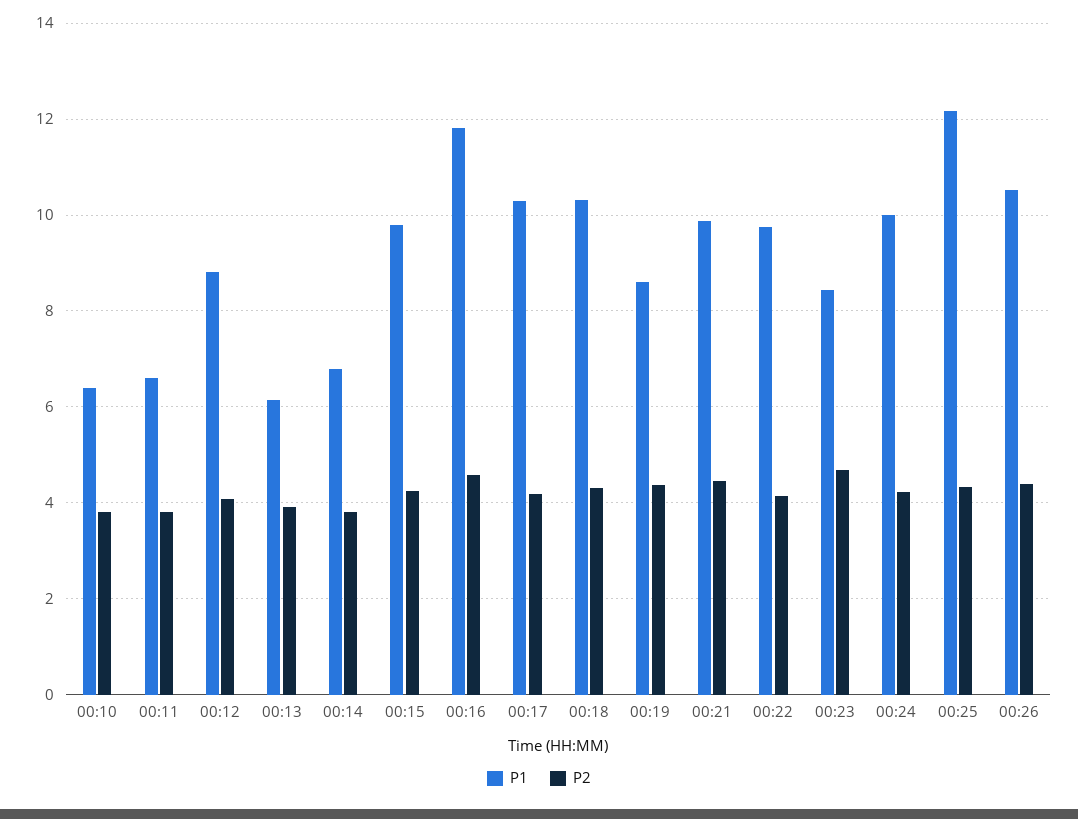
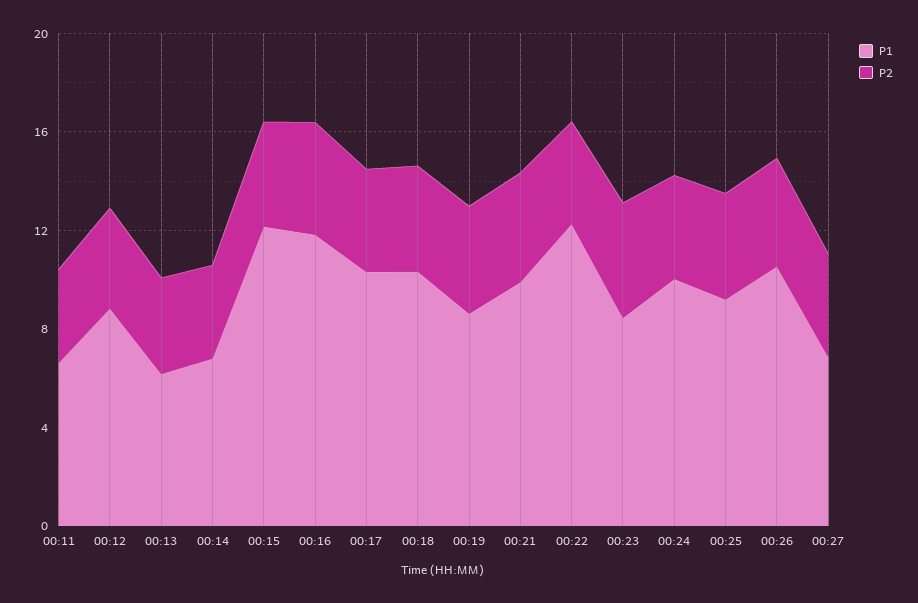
P1, 00:10: 6.4 -> none
P2, 00:10: 3.8 -> none
P1, 00:15: 9.8 -> 12
P1, 00:22: 9.8 -> 12
P1, 00:25: 12.2 -> 9
P1, 00:27: none -> 7
P2, 00:27: none -> 4

